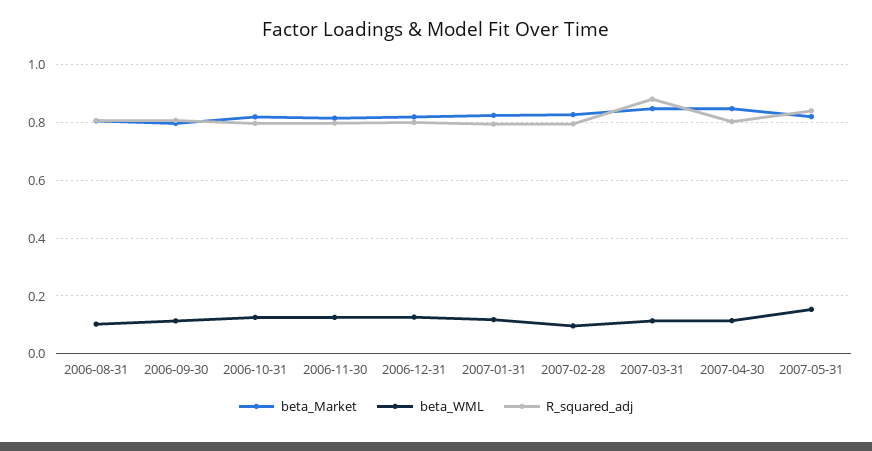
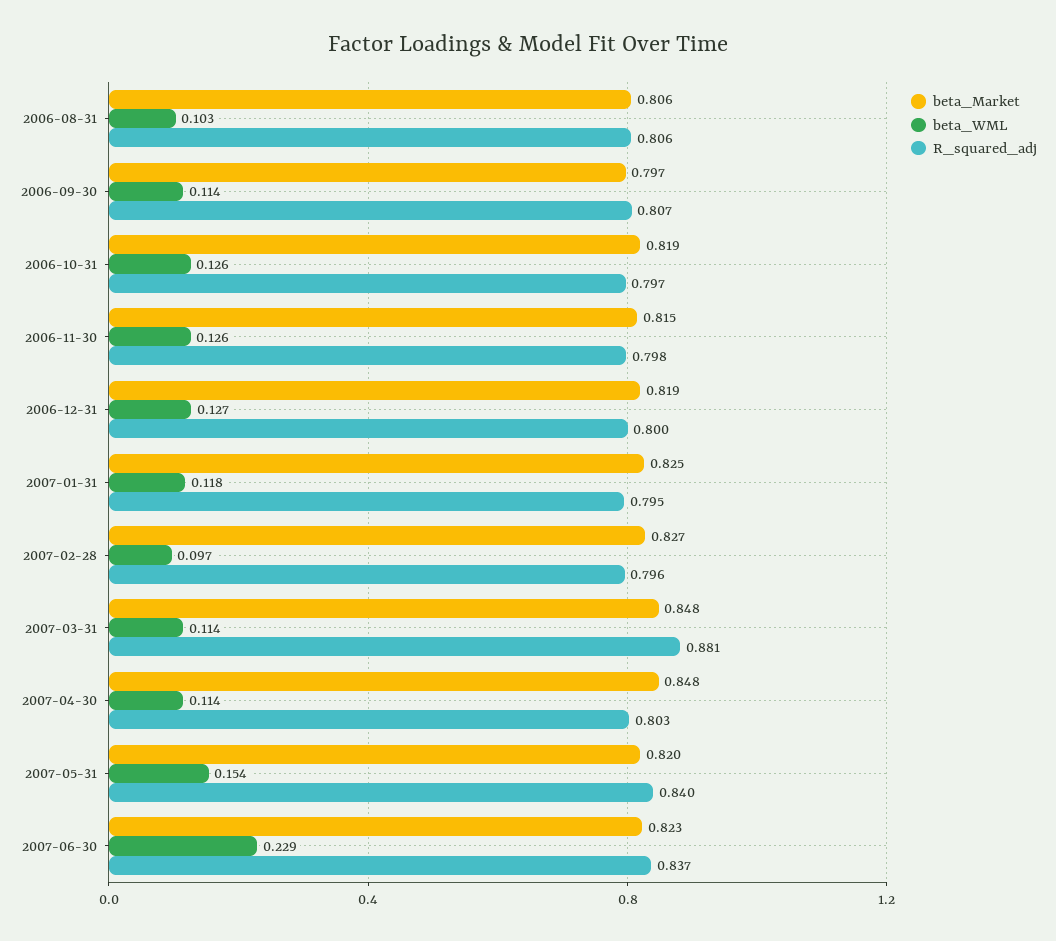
beta_Market, 2007-06-30: none -> 0.823
beta_WML, 2007-06-30: none -> 0.229
R_squared_adj, 2007-06-30: none -> 0.837

